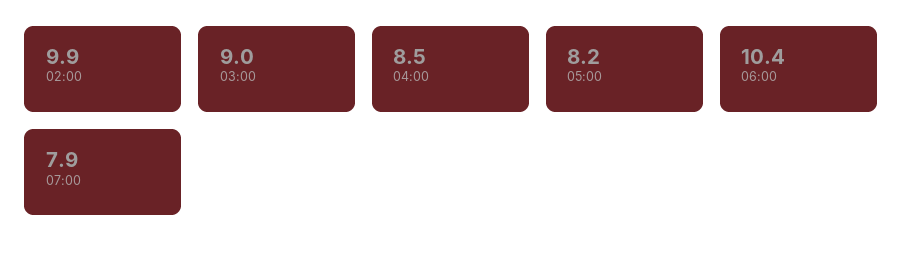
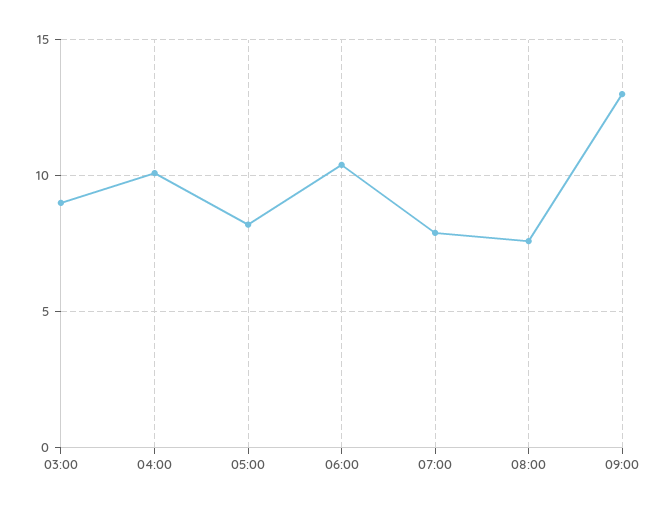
02:00: 9.9 -> none
04:00: 8.5 -> 10
08:00: none -> 7.5
09:00: none -> 13

